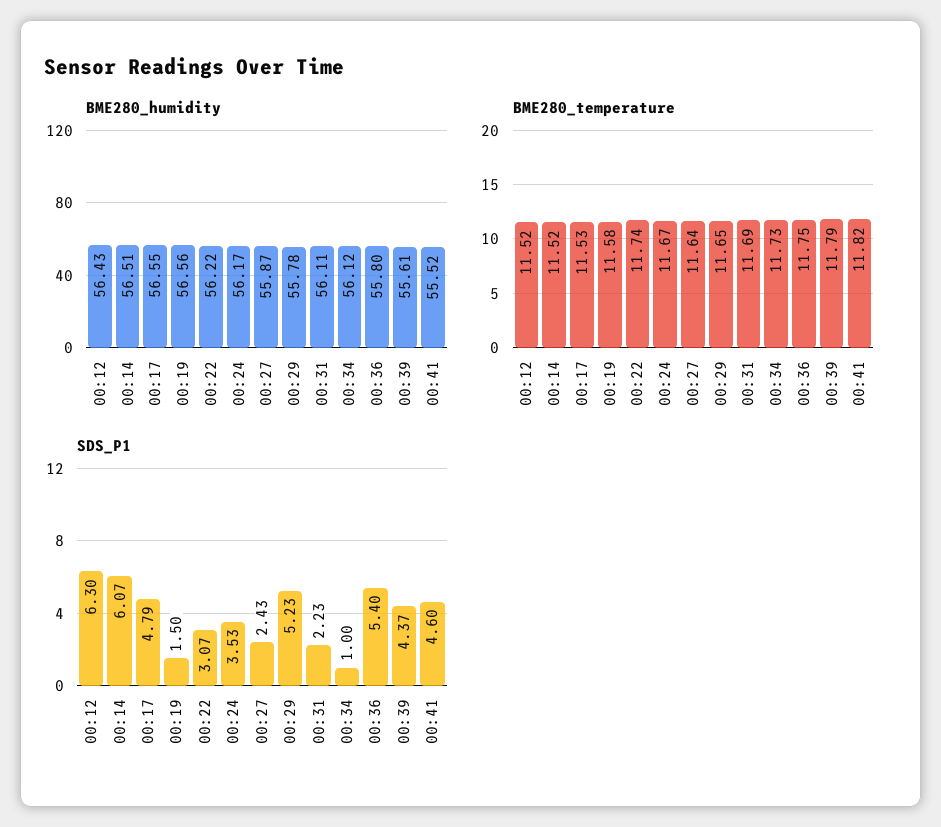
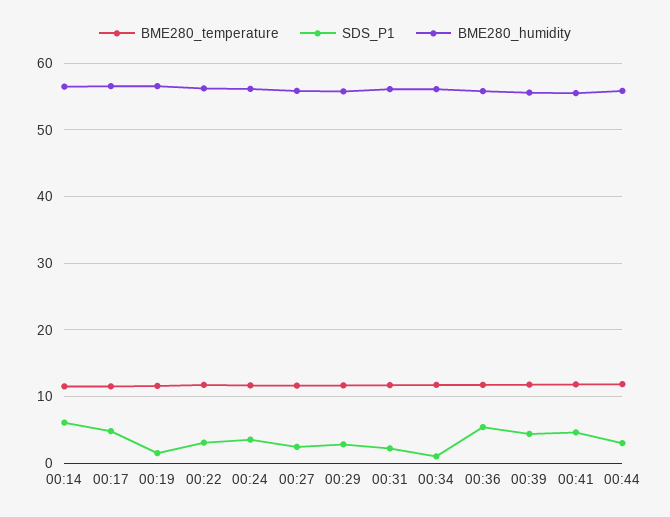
BME280_humidity, 00:12: 56.43 -> none
BME280_temperature, 00:12: 11.52 -> none
SDS_P1, 00:12: 6.3 -> none
SDS_P1, 00:29: 5.23 -> 3
BME280_temperature, 00:44: none -> 12
SDS_P1, 00:44: none -> 3
BME280_humidity, 00:44: none -> 56

